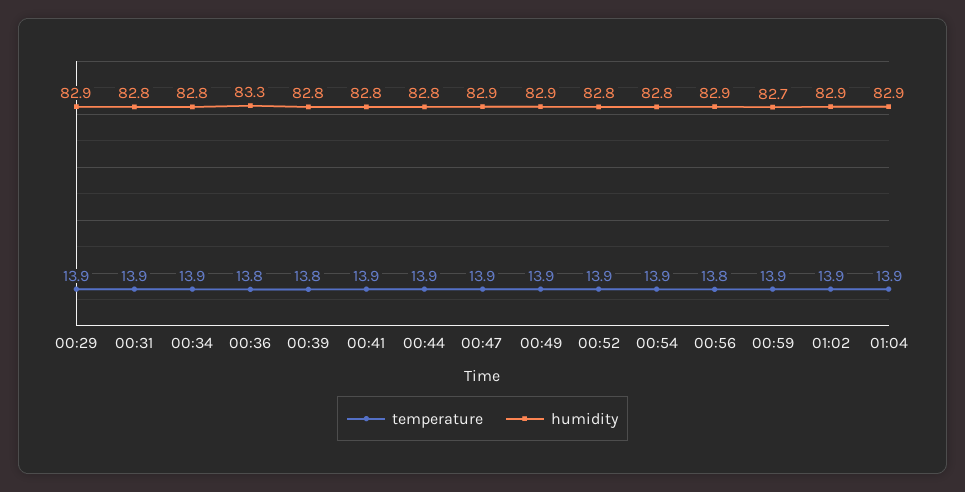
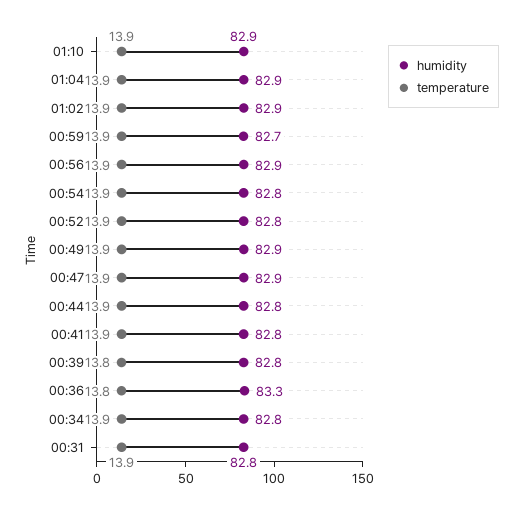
temperature, 00:29: 13.9 -> none
humidity, 00:29: 82.9 -> none
temperature, 00:56: 13.8 -> 13.9
humidity, 01:10: none -> 82.9
temperature, 01:10: none -> 13.9

